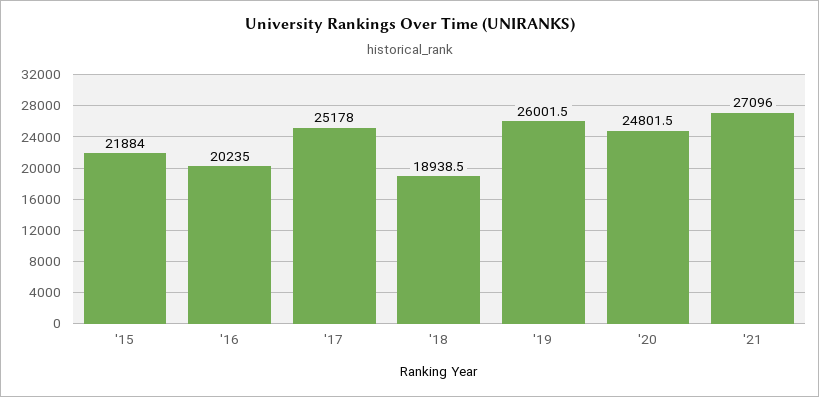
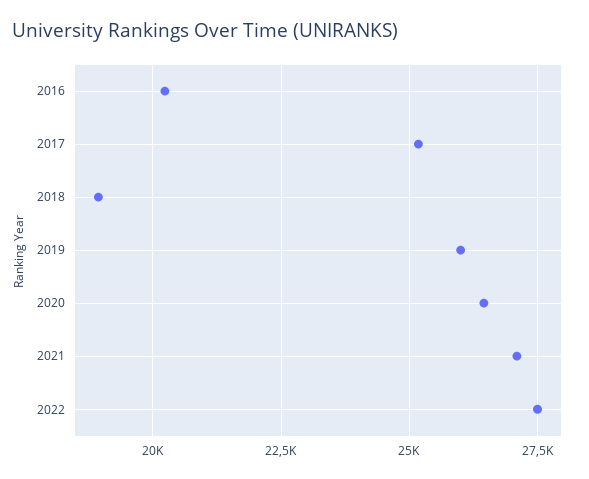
'15: 21884 -> none
'20: 24801.5 -> 26500
2022: none -> 27500

